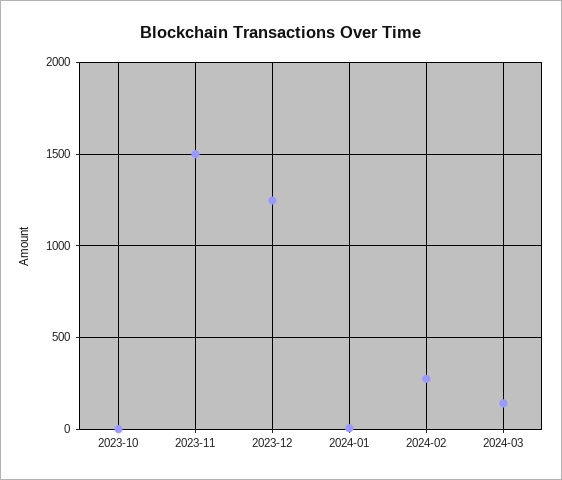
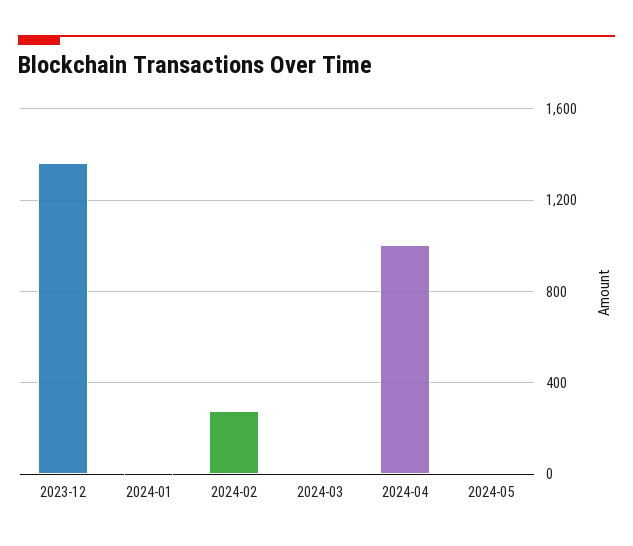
2023-10: 0 -> none
2023-11: 1500 -> none
2023-12: 1250 -> 1350
2024-03: 150 -> 0
2024-04: none -> 1000
2024-05: none -> 0

